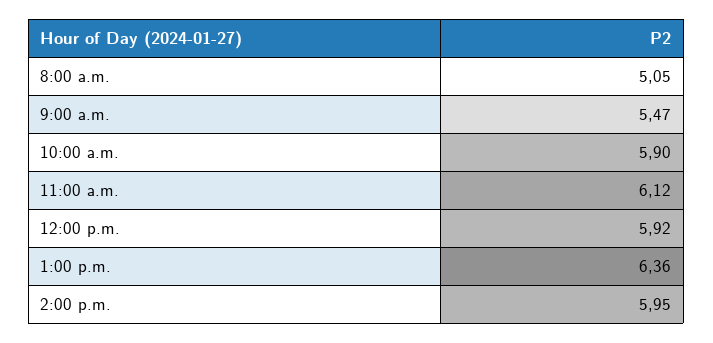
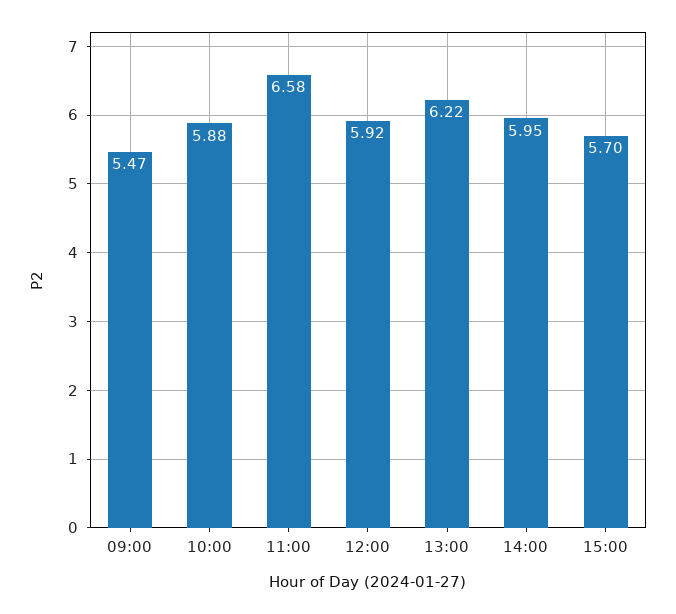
8:00 a.m.: 5.05 -> none
10:00 a.m.: 5.9 -> 5.88
11:00 a.m.: 6.12 -> 6.58
1:00 p.m.: 6.36 -> 6.22
15:00: none -> 5.7

